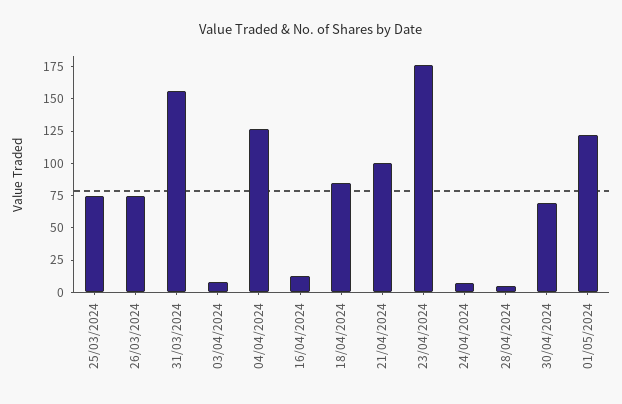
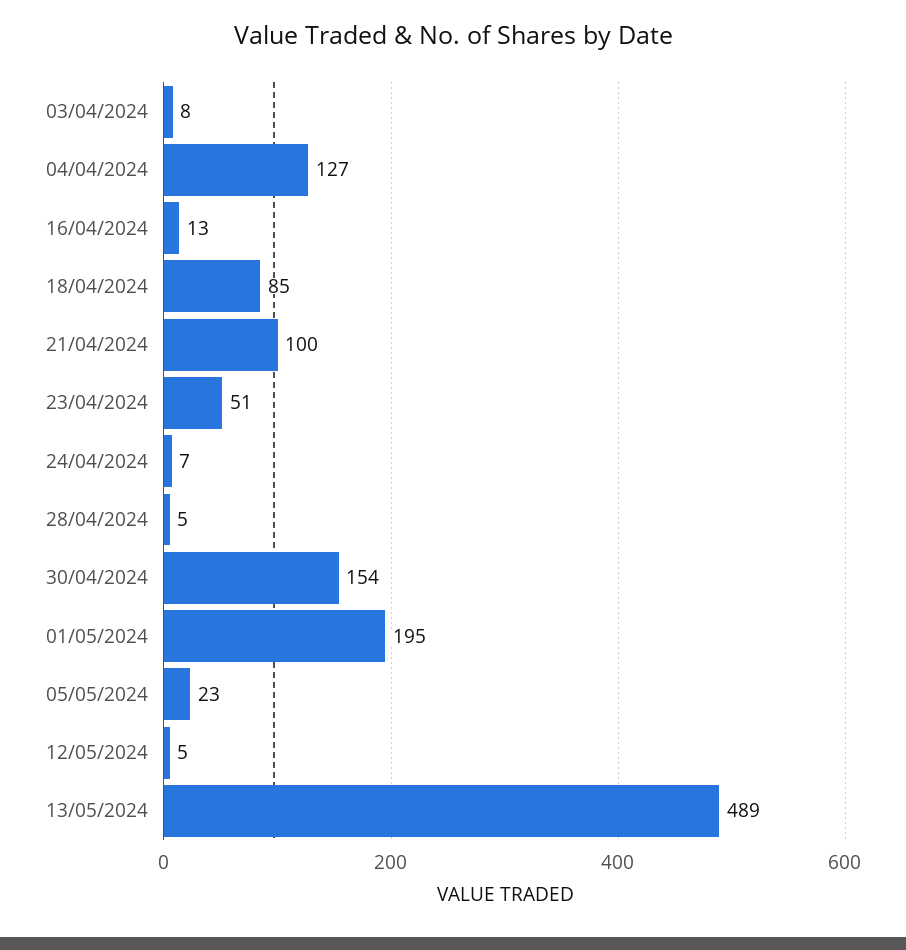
25/03/2024: 75 -> none
26/03/2024: 75 -> none
31/03/2024: 150 -> none
23/04/2024: 175 -> 51
30/04/2024: 75 -> 154
01/05/2024: 125 -> 195
05/05/2024: none -> 23
12/05/2024: none -> 5
13/05/2024: none -> 489

